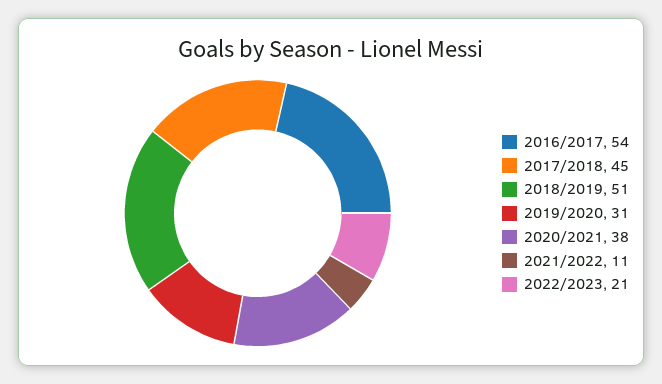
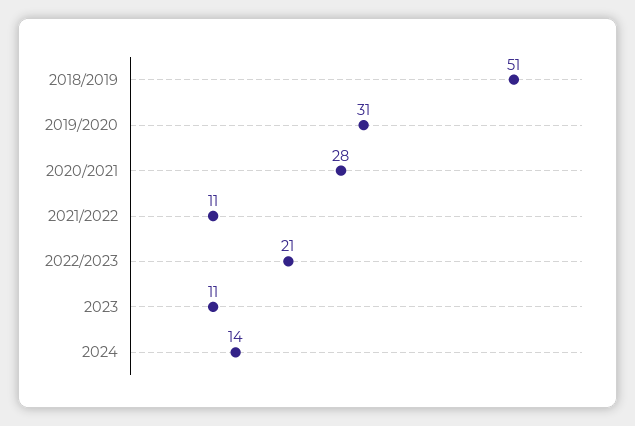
2016/2017: 54 -> none
2017/2018: 45 -> none
2020/2021: 38 -> 28
2023: none -> 11
2024: none -> 14

